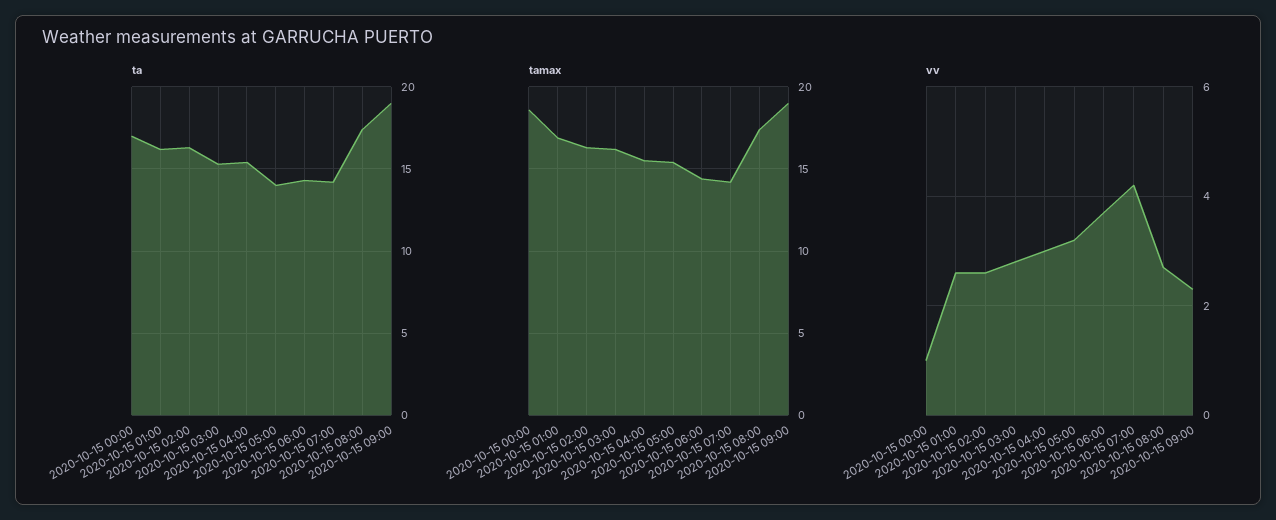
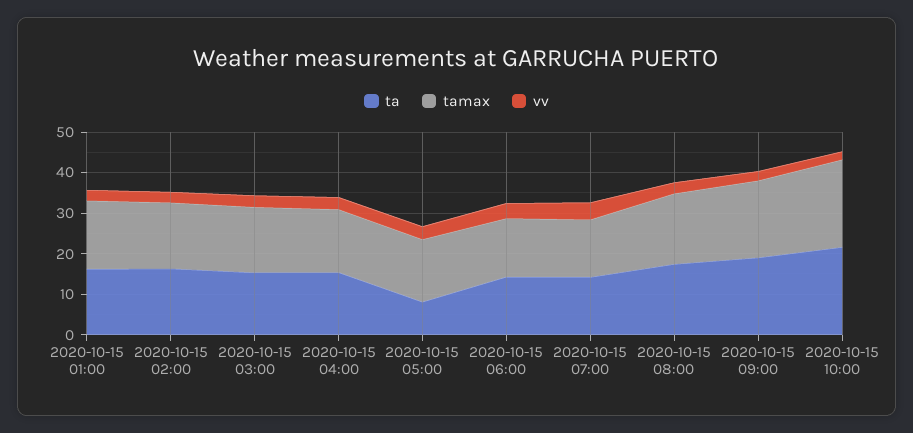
ta, 2020-10-15 00:00: 17 -> none
ta, 2020-10-15 05:00: 14 -> 8
tamax, 2020-10-15 00:00: 18.5 -> none
vv, 2020-10-15 00:00: 1 -> none
ta, 2020-10-15 10:00: none -> 22
tamax, 2020-10-15 10:00: none -> 22
vv, 2020-10-15 10:00: none -> 2

